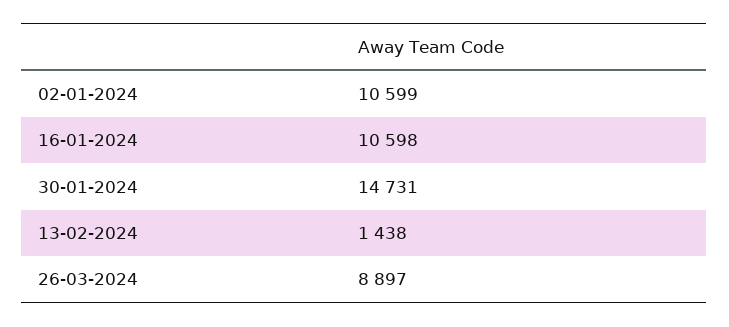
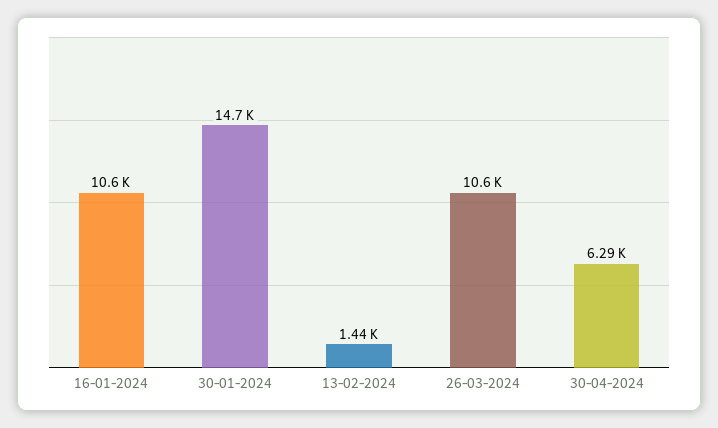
02-01-2024: 10599 -> none
26-03-2024: 8897 -> 10600
30-04-2024: none -> 6290

